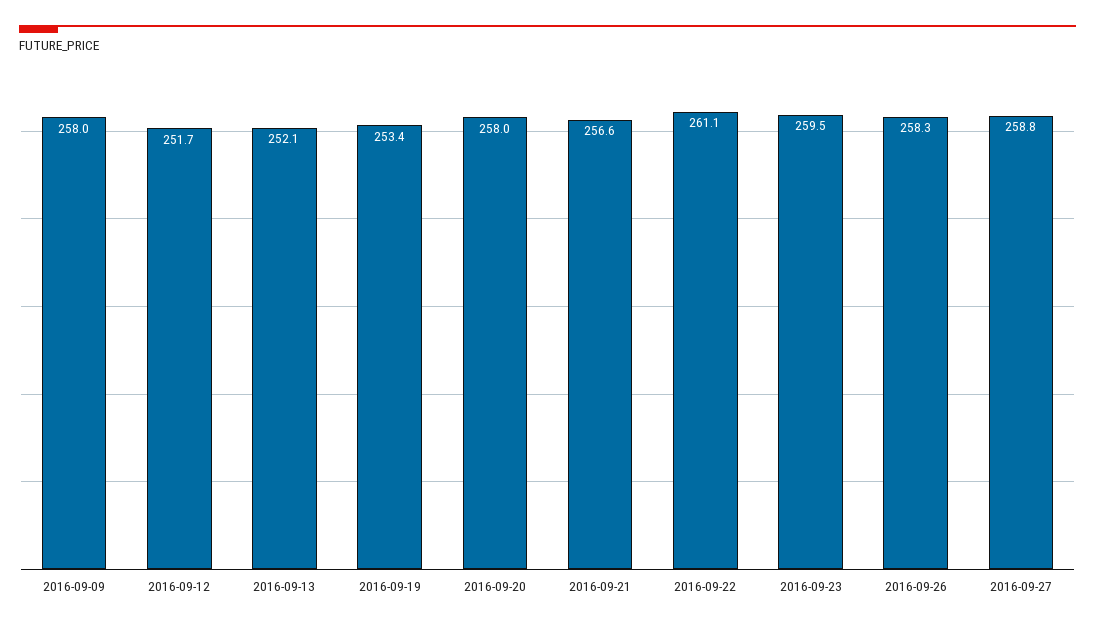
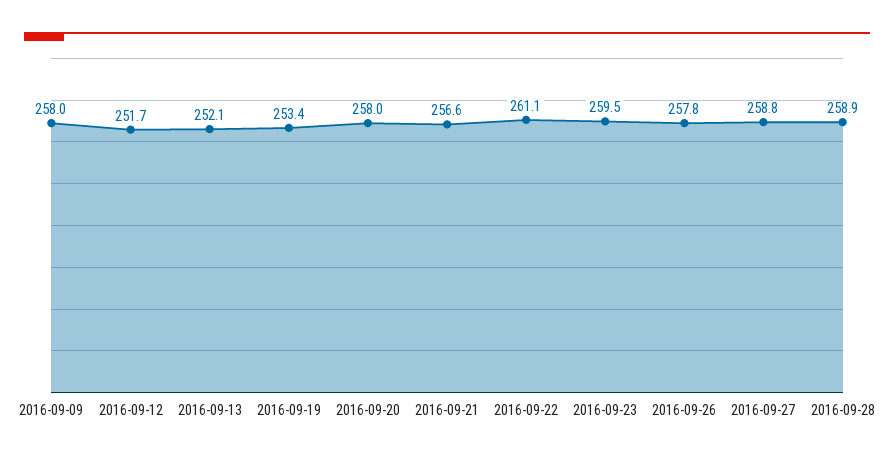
2016-09-26: 258.3 -> 257.8
2016-09-28: none -> 258.9

